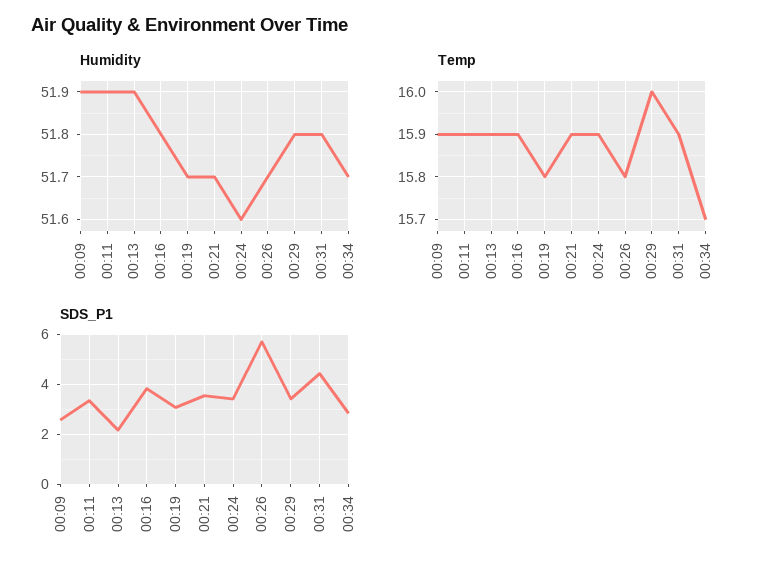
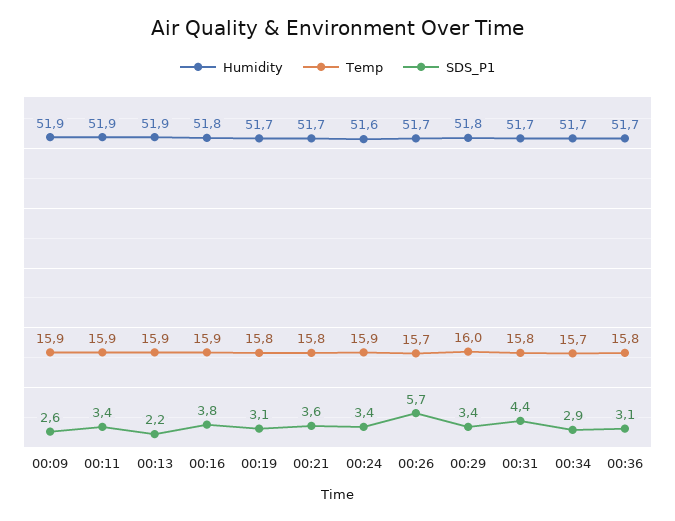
Humidity, 00:31: 51.8 -> 51.7
Temp, 00:21: 15.9 -> 15.8
Temp, 00:26: 15.8 -> 15.7
Temp, 00:31: 15.9 -> 15.8
Humidity, 00:36: none -> 51.7
Temp, 00:36: none -> 15.8
SDS_P1, 00:36: none -> 3.1

